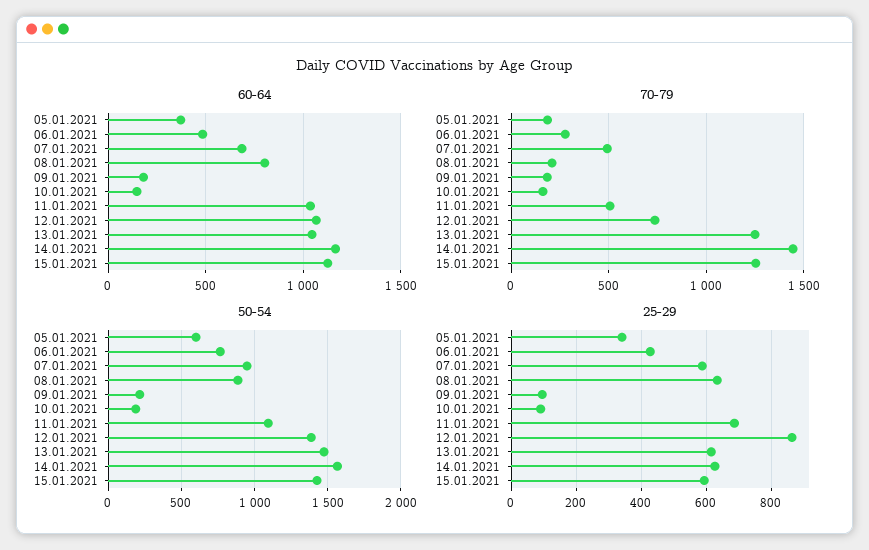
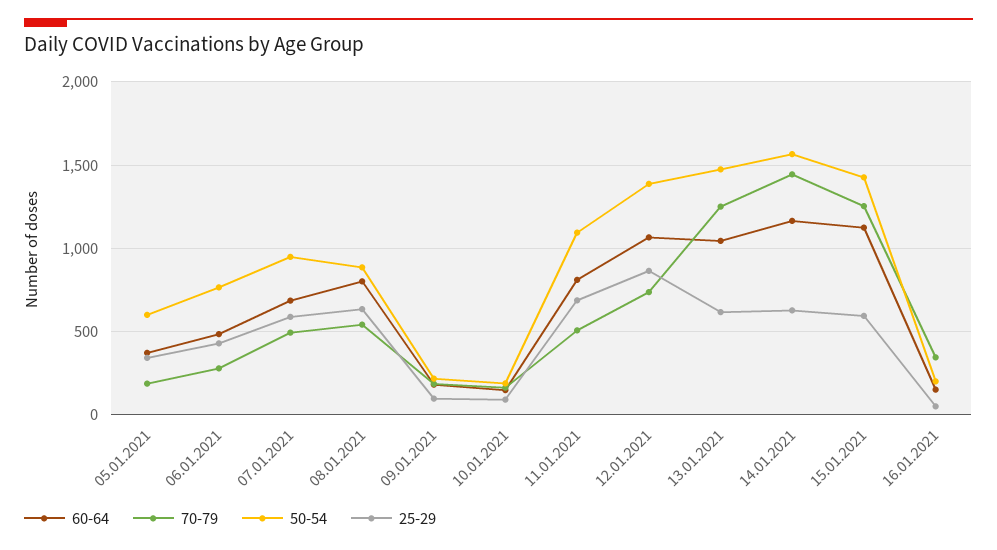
60-64, 11.01.2021: 1050 -> 800
70-79, 08.01.2021: 200 -> 550
60-64, 16.01.2021: none -> 150
70-79, 16.01.2021: none -> 350
50-54, 16.01.2021: none -> 200
25-29, 16.01.2021: none -> 50

